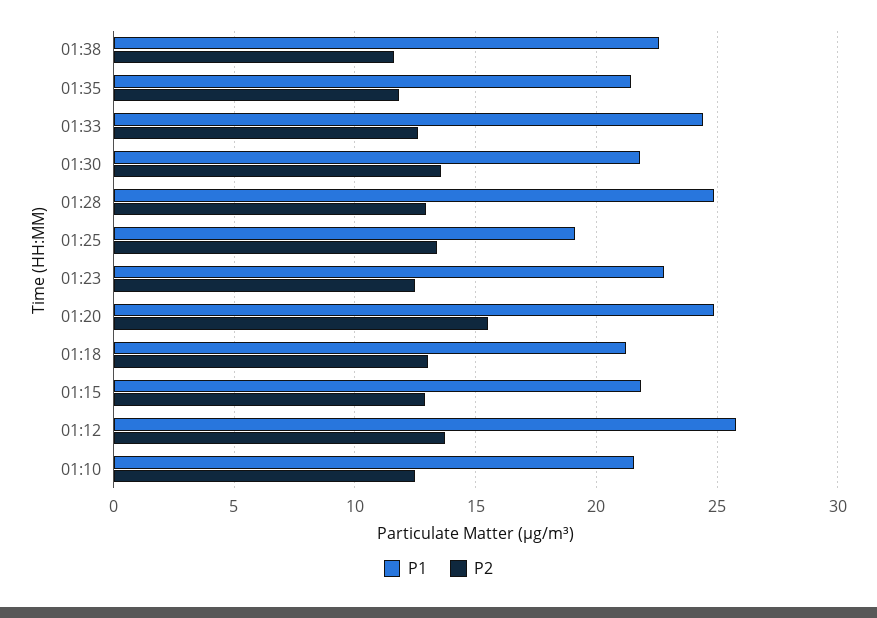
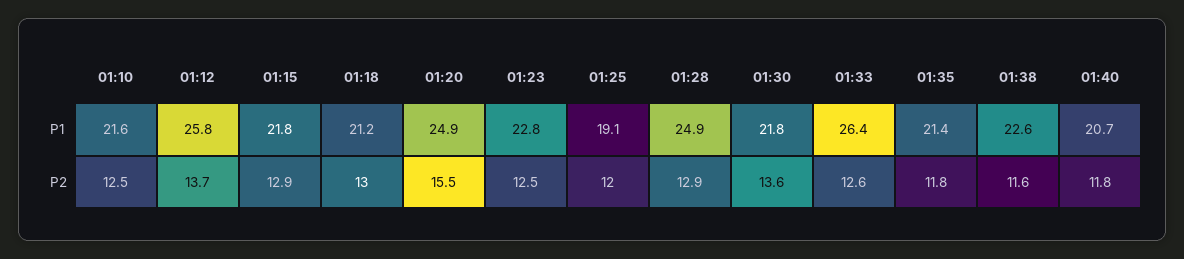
P1, 01:33: 24.5 -> 26.4
P2, 01:25: 13.5 -> 12
P1, 01:40: none -> 20.7
P2, 01:40: none -> 11.8

